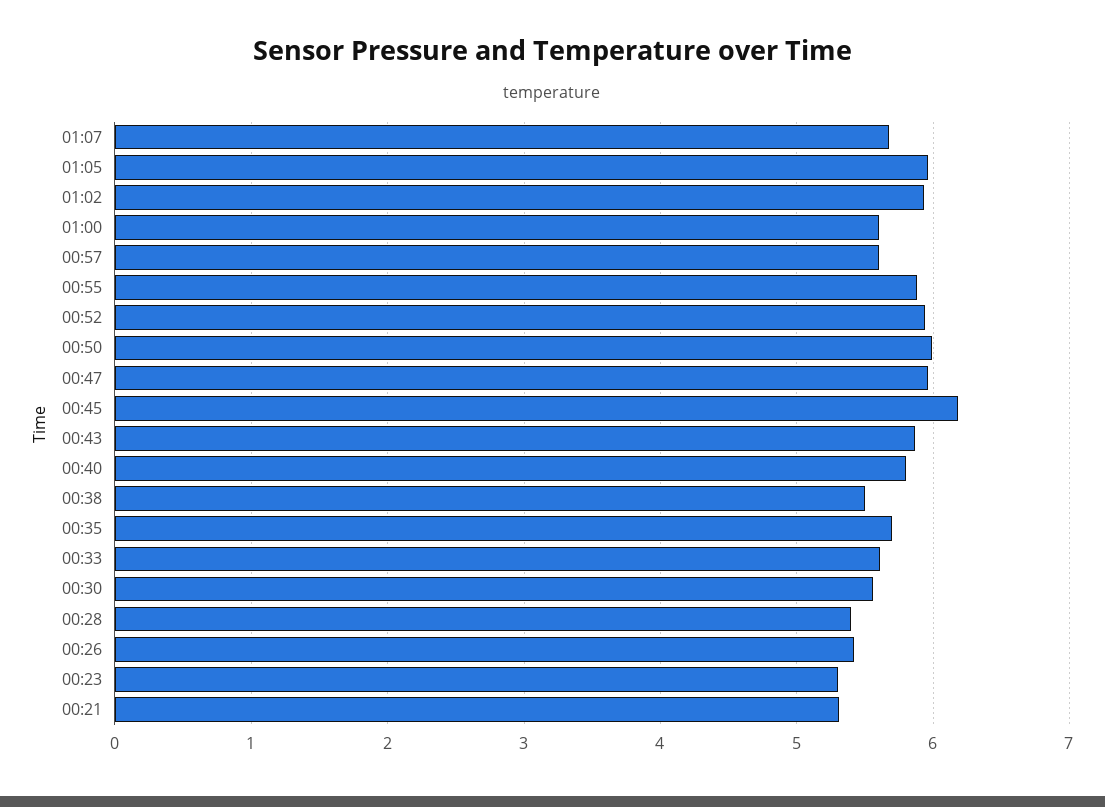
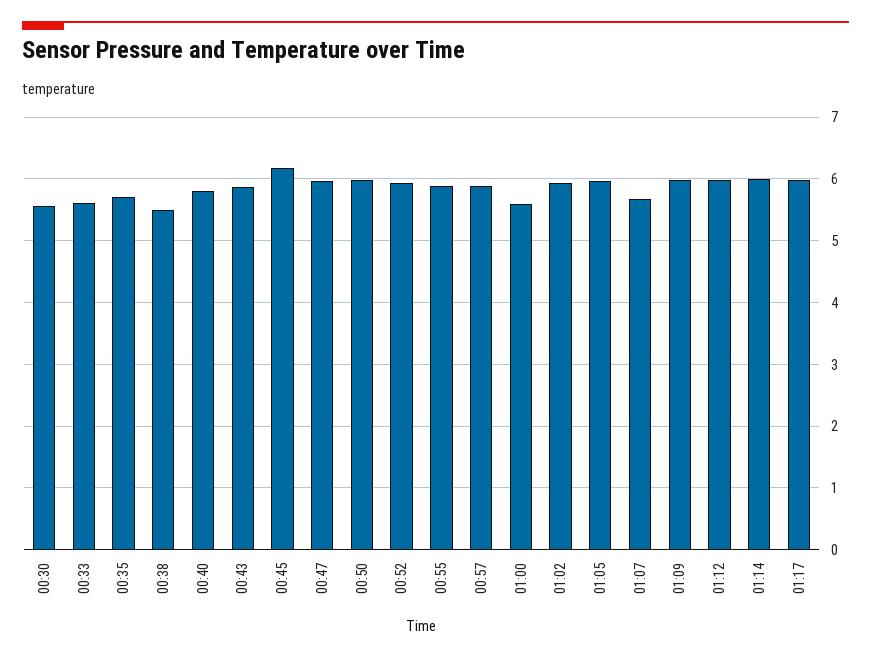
00:57: 5.6 -> 5.9
00:28: 5.4 -> none
00:26: 5.4 -> none
00:23: 5.3 -> none
00:21: 5.3 -> none
01:09: none -> 6
01:12: none -> 6
01:14: none -> 6
01:17: none -> 6

